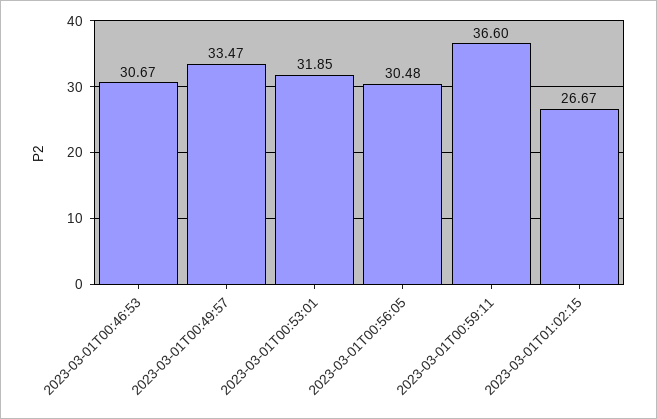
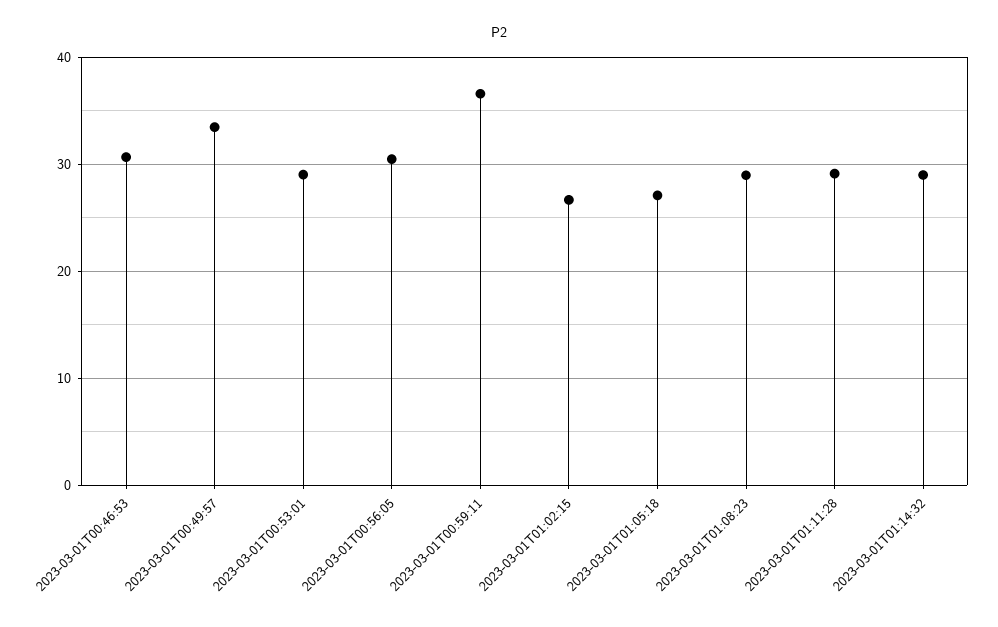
2023-03-01T00:53:01: 31.85 -> 29
2023-03-01T01:05:18: none -> 27
2023-03-01T01:08:23: none -> 29
2023-03-01T01:11:28: none -> 29
2023-03-01T01:14:32: none -> 29

